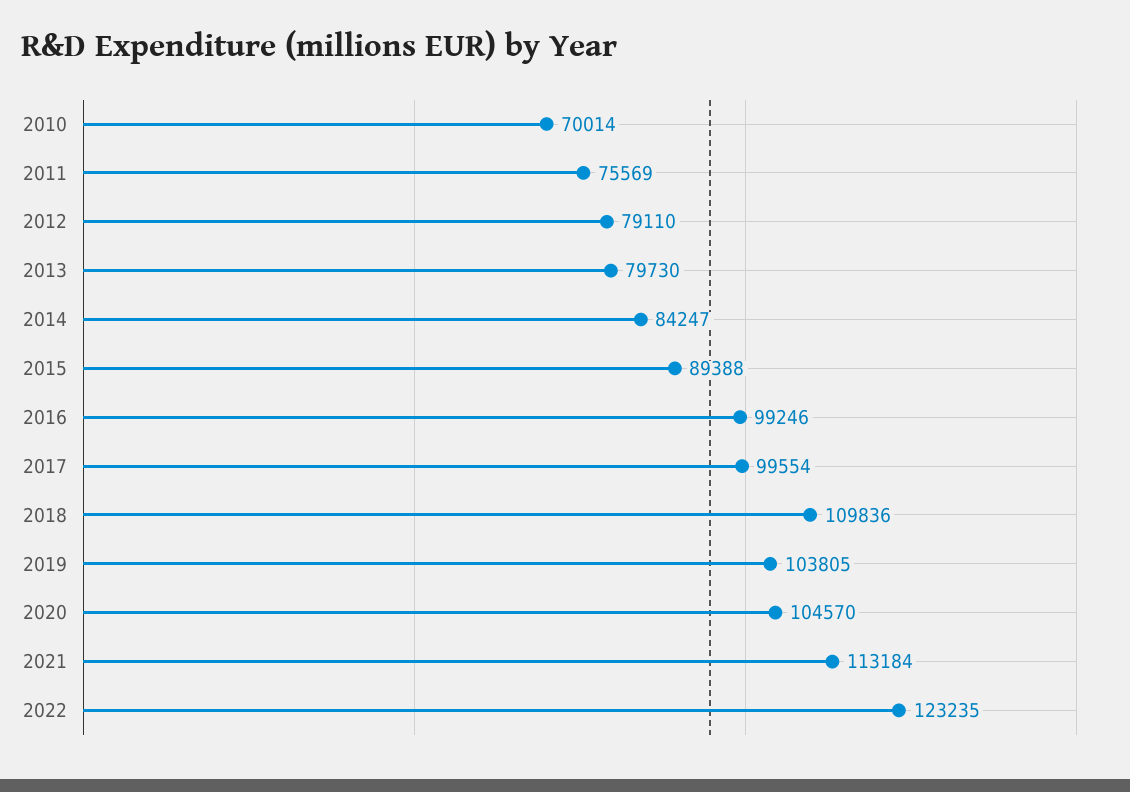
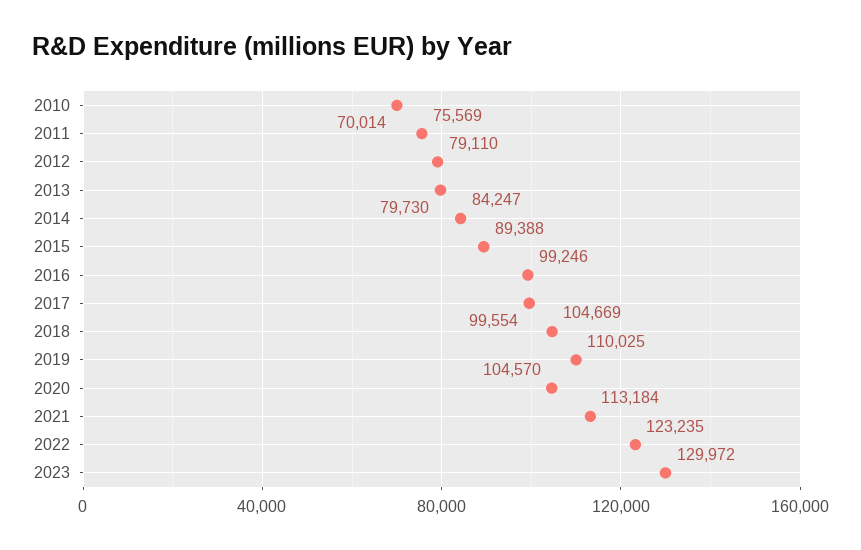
2018: 109836 -> 104669
2019: 103805 -> 110025
2023: none -> 129972

